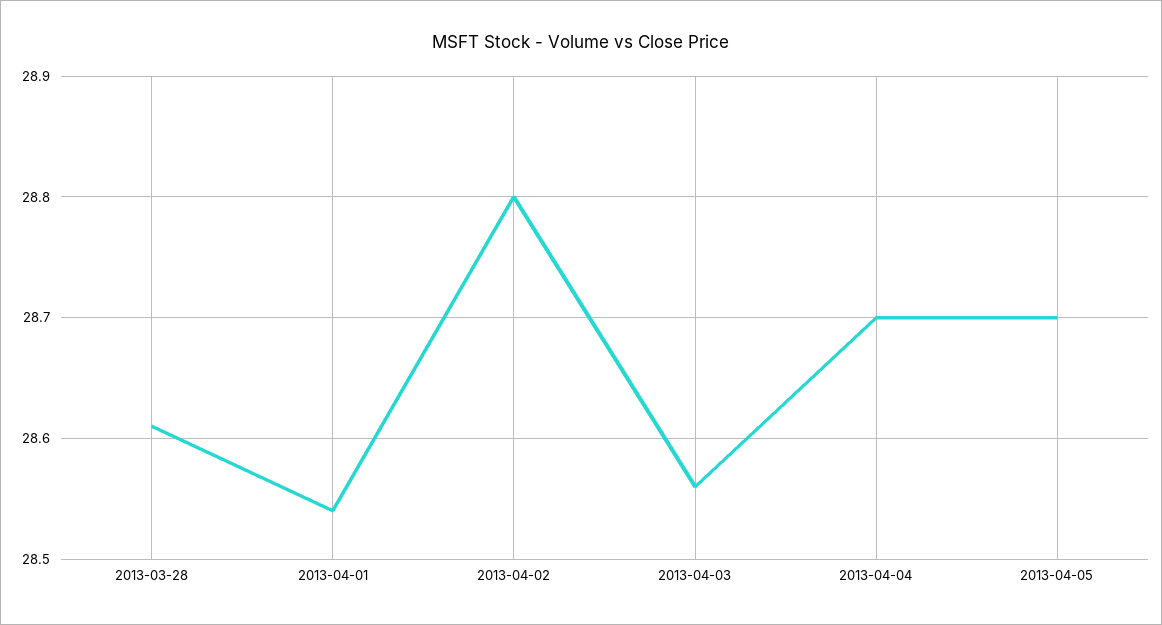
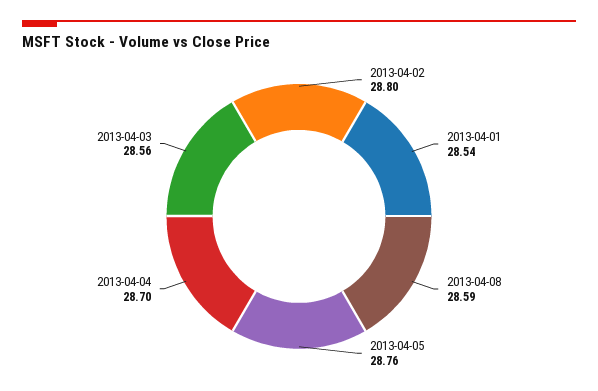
2013-03-28: 28.61 -> none
2013-04-05: 28.7 -> 28.76
2013-04-08: none -> 28.59

